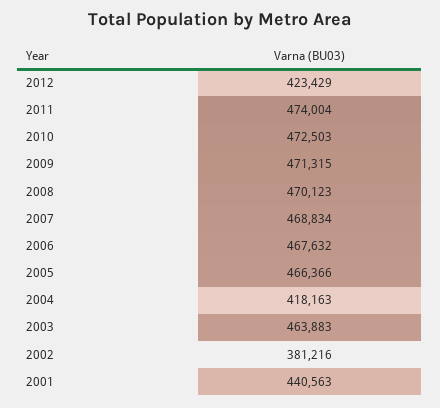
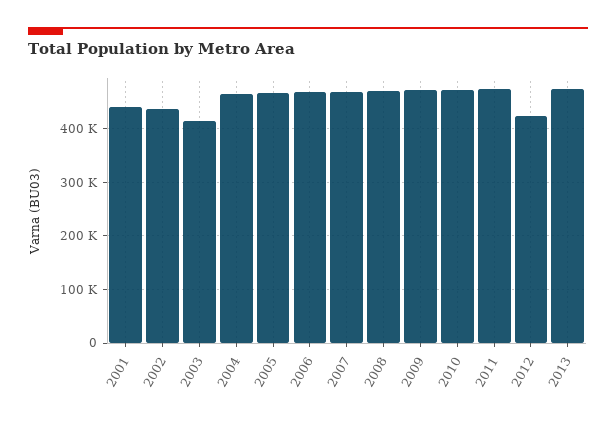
2004: 418163 -> 460000
2003: 463883 -> 420000
2002: 381216 -> 440000
2013: none -> 480000

